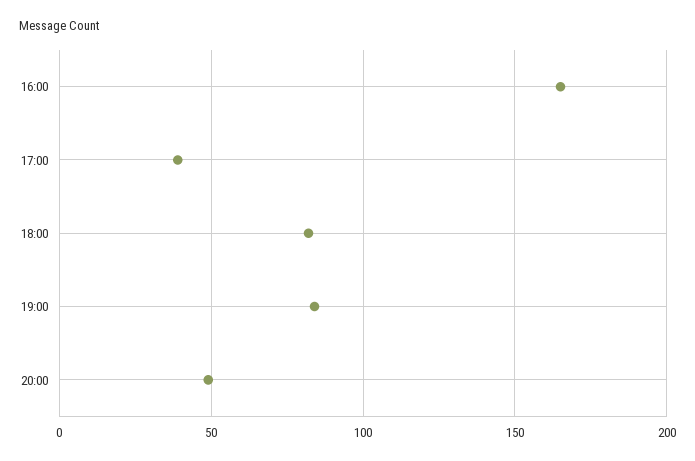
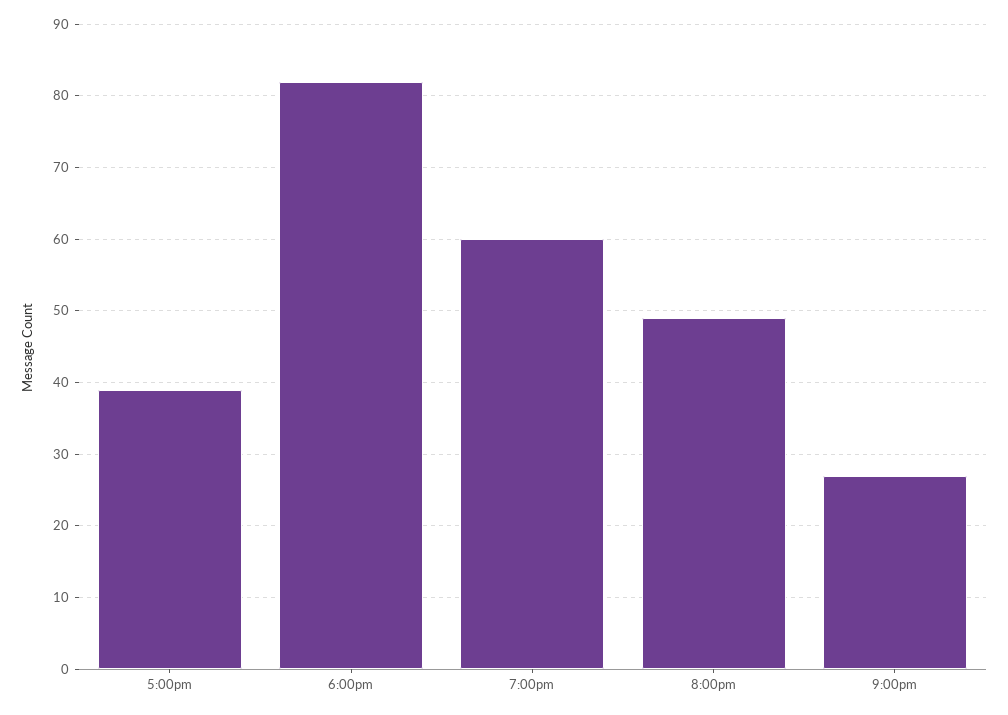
16:00: 165 -> none
19:00: 85 -> 60
9:00pm: none -> 27

